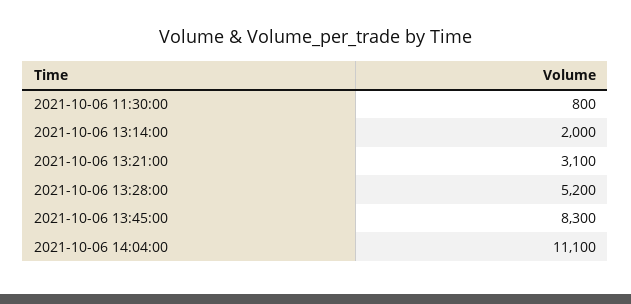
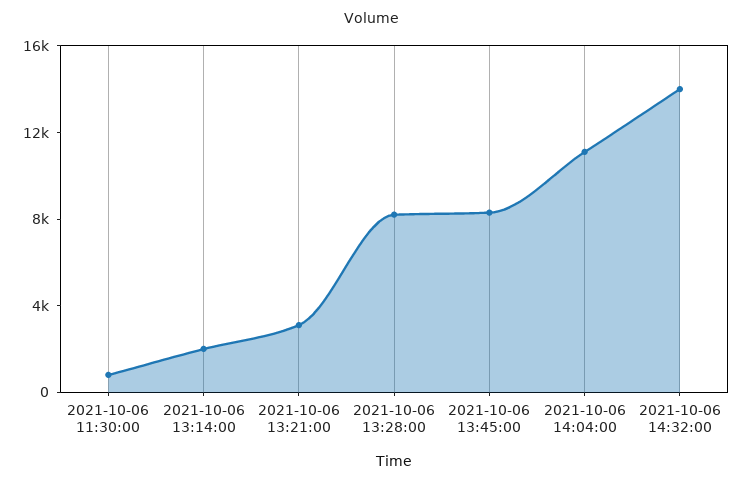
2021-10-06 13:28:00: 5200 -> 8000
2021-10-06 14:32:00: none -> 14000

